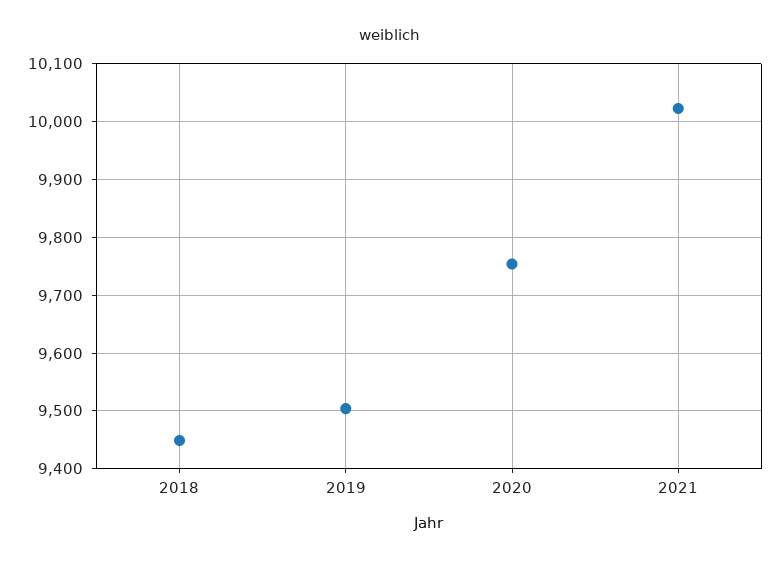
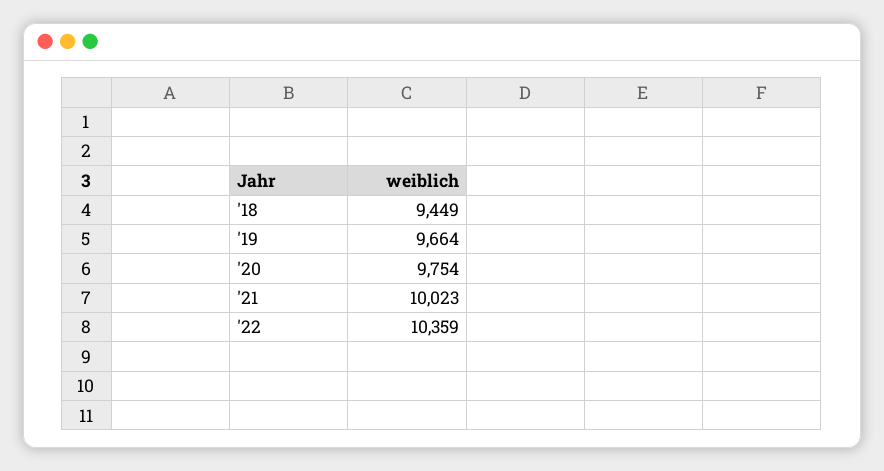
2019: 9500 -> 9664
'22: none -> 10359

